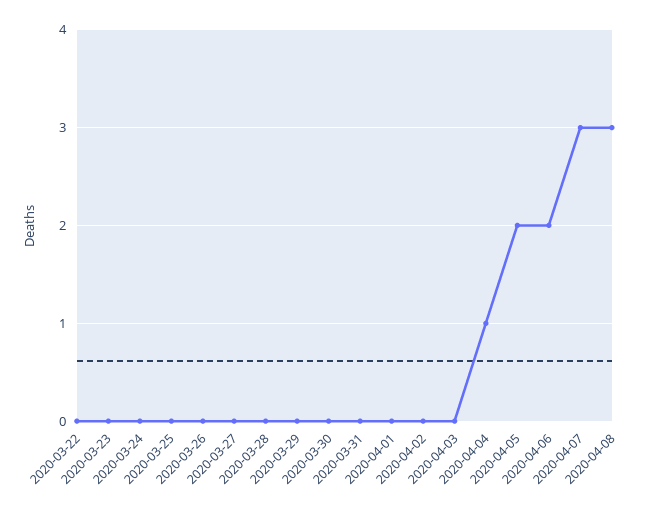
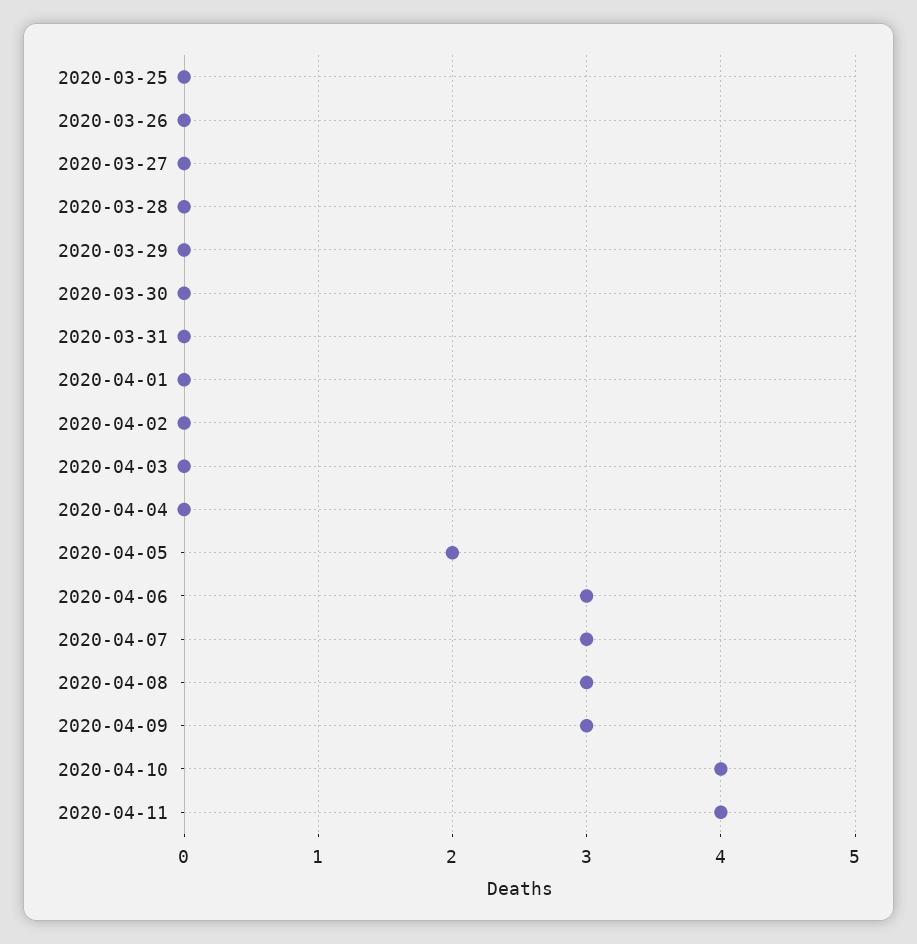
2020-03-22: 0 -> none
2020-03-23: 0 -> none
2020-03-24: 0 -> none
2020-04-04: 1 -> 0
2020-04-06: 2 -> 3
2020-04-09: none -> 3
2020-04-10: none -> 4
2020-04-11: none -> 4

